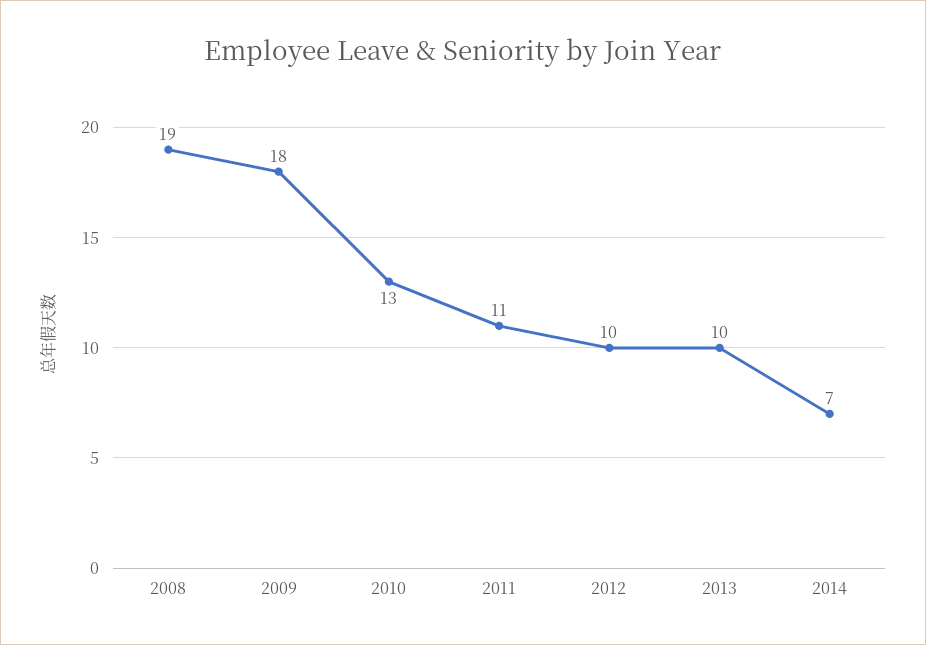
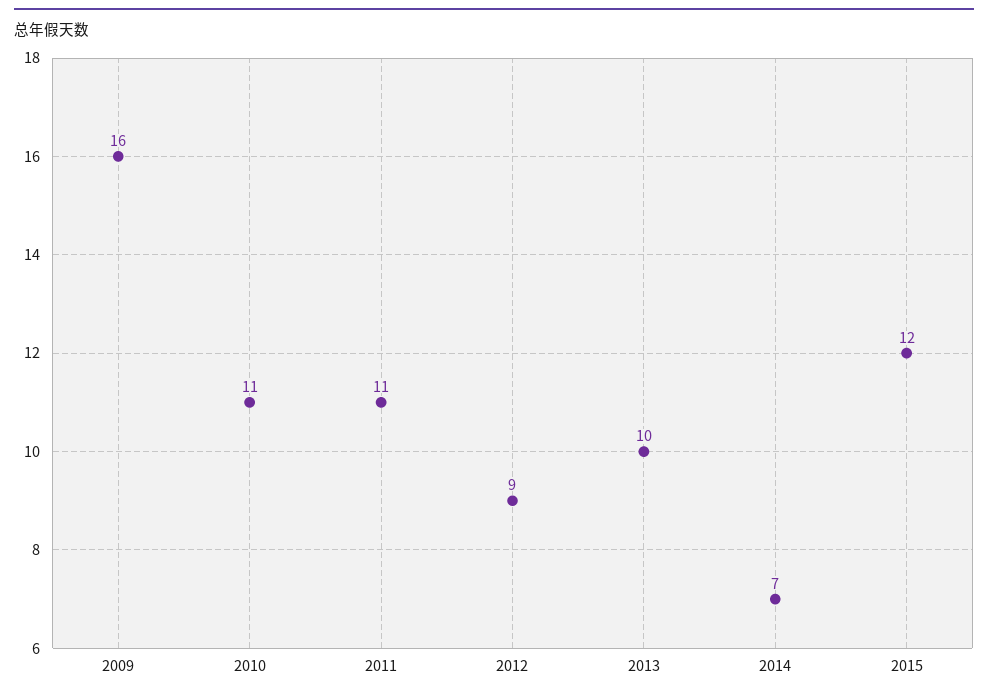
2008: 19 -> none
2009: 18 -> 16
2010: 13 -> 11
2012: 10 -> 9
2015: none -> 12

